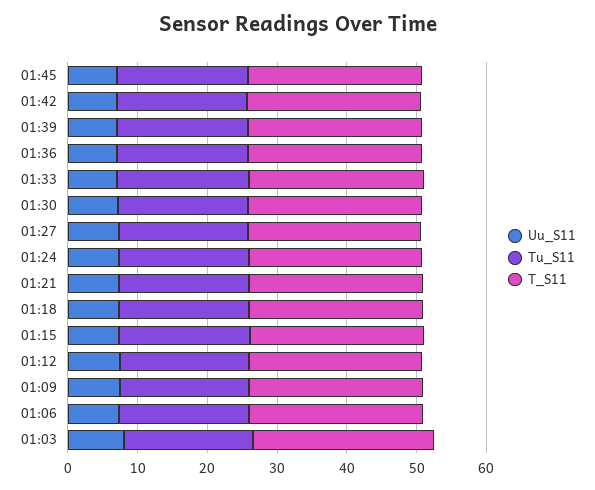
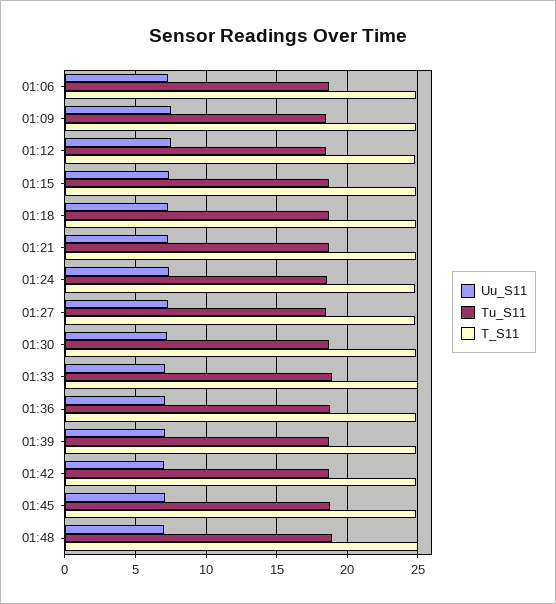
Uu_S11, 01:03: 8 -> none
Tu_S11, 01:03: 18 -> none
T_S11, 01:03: 26 -> none
Uu_S11, 01:48: none -> 7
Tu_S11, 01:48: none -> 19
T_S11, 01:48: none -> 25

